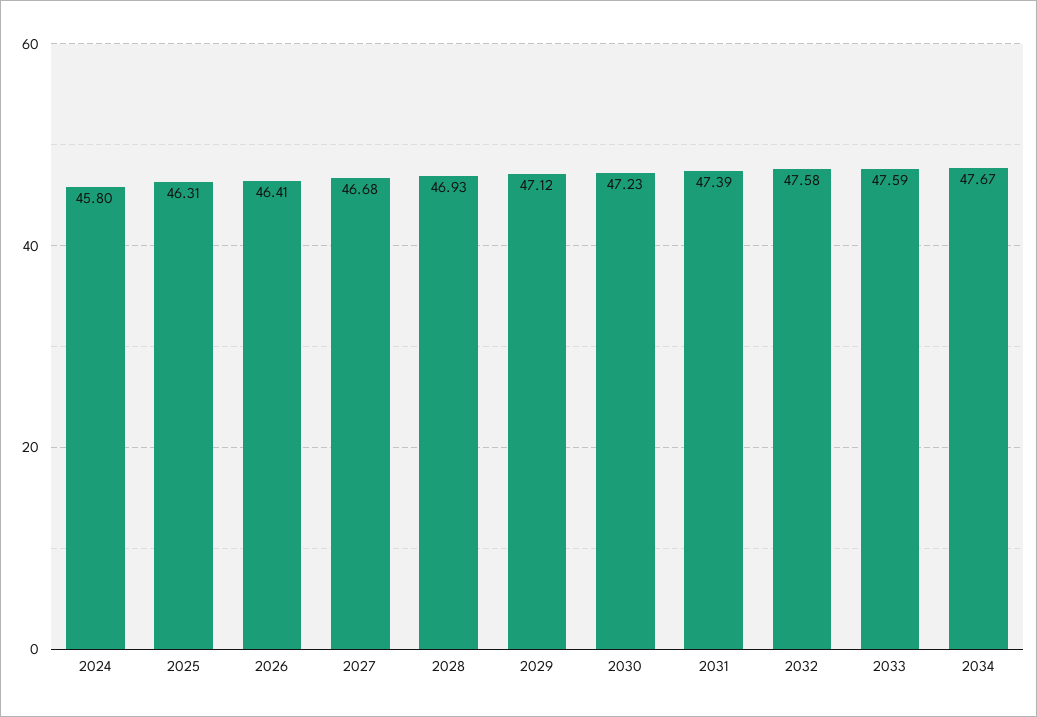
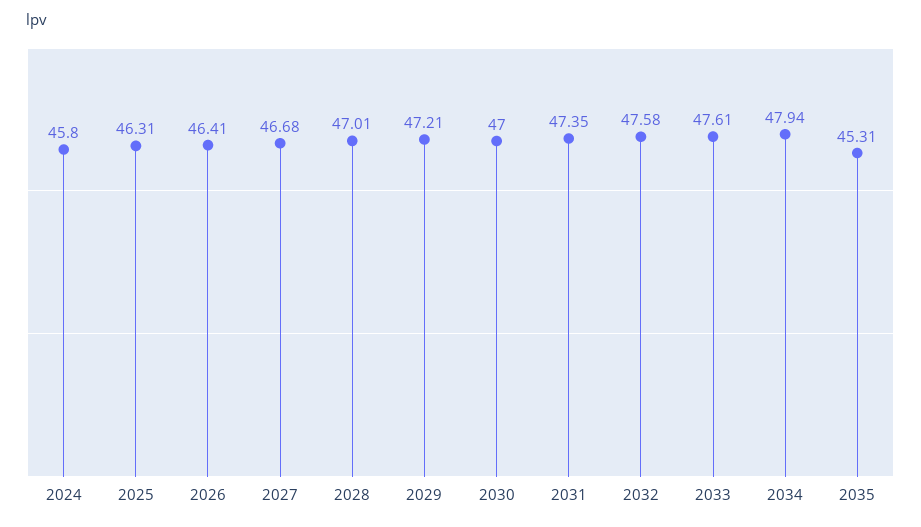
2028: 46.93 -> 47.01
2029: 47.12 -> 47.21
2030: 47.23 -> 47
2031: 47.39 -> 47.35
2033: 47.59 -> 47.61
2034: 47.67 -> 47.94
2035: none -> 45.31

